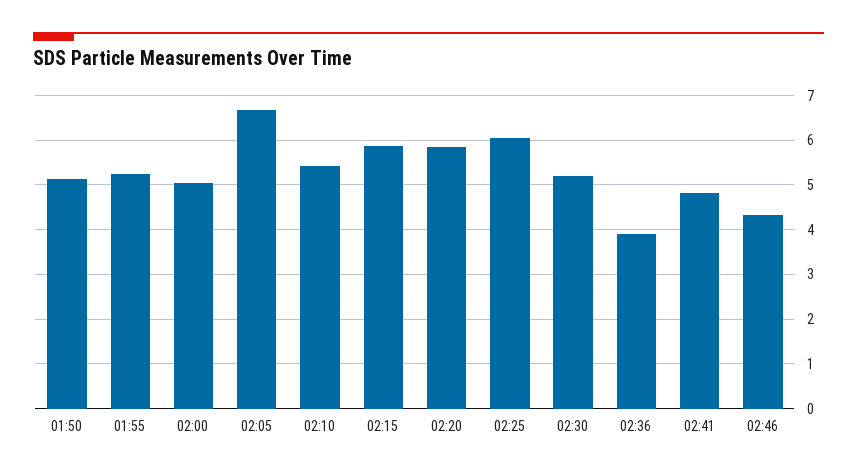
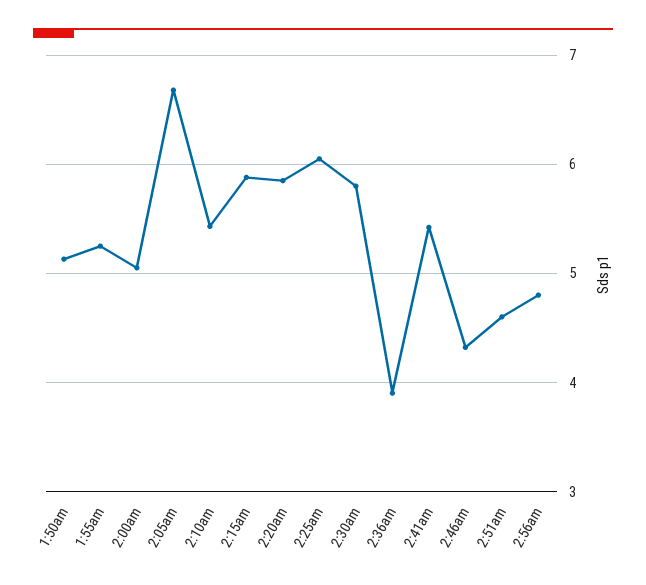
02:30: 5.2 -> 5.8
02:41: 4.8 -> 5.4
2:51am: none -> 4.6
2:56am: none -> 4.8

